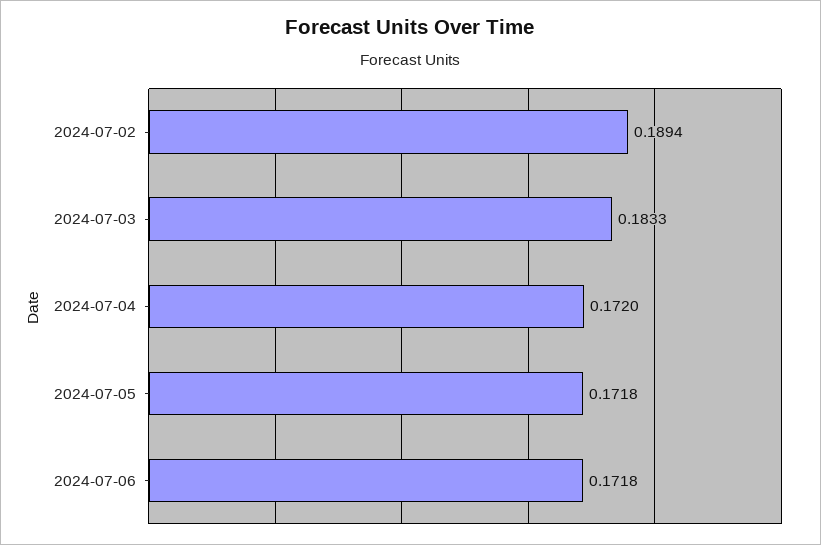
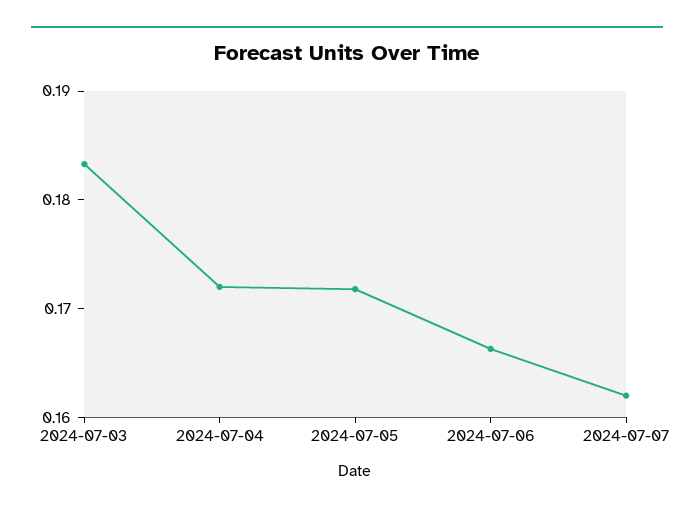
2024-07-02: 0.1894 -> none
2024-07-06: 0.1718 -> 0.166
2024-07-07: none -> 0.162

